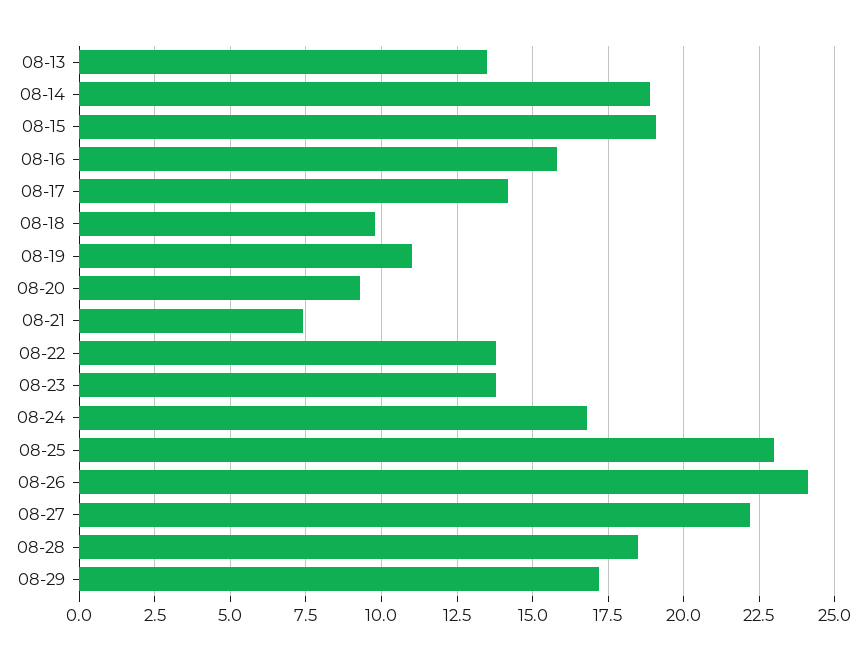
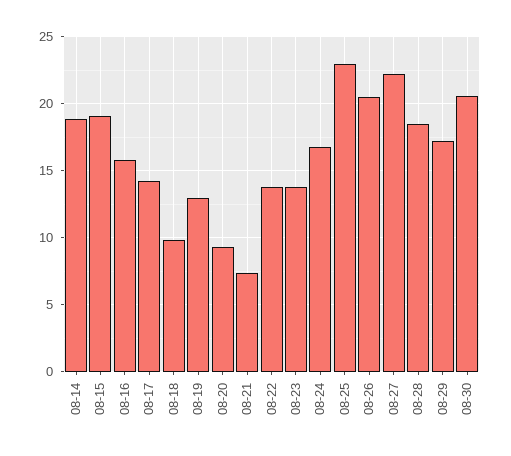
08-13: 13.5 -> none
08-19: 11 -> 13
08-26: 24 -> 20.5
08-30: none -> 20.5

